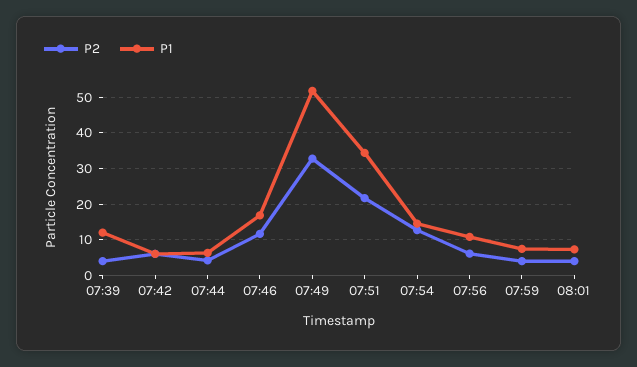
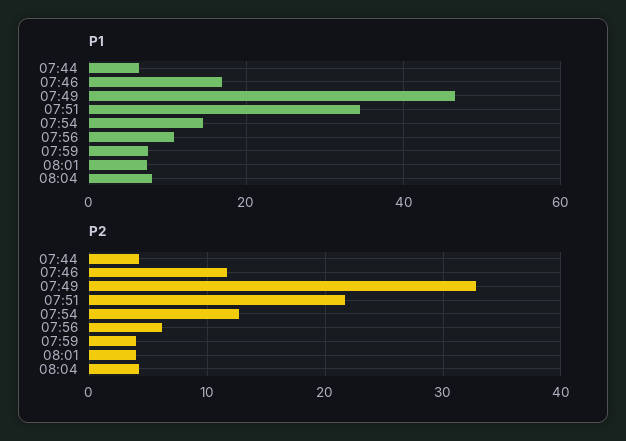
P2, 07:39: 4 -> none
P1, 07:39: 12 -> none
P2, 07:42: 6 -> none
P1, 07:42: 6 -> none
P1, 07:49: 52 -> 46
P1, 08:04: none -> 8
P2, 08:04: none -> 4

